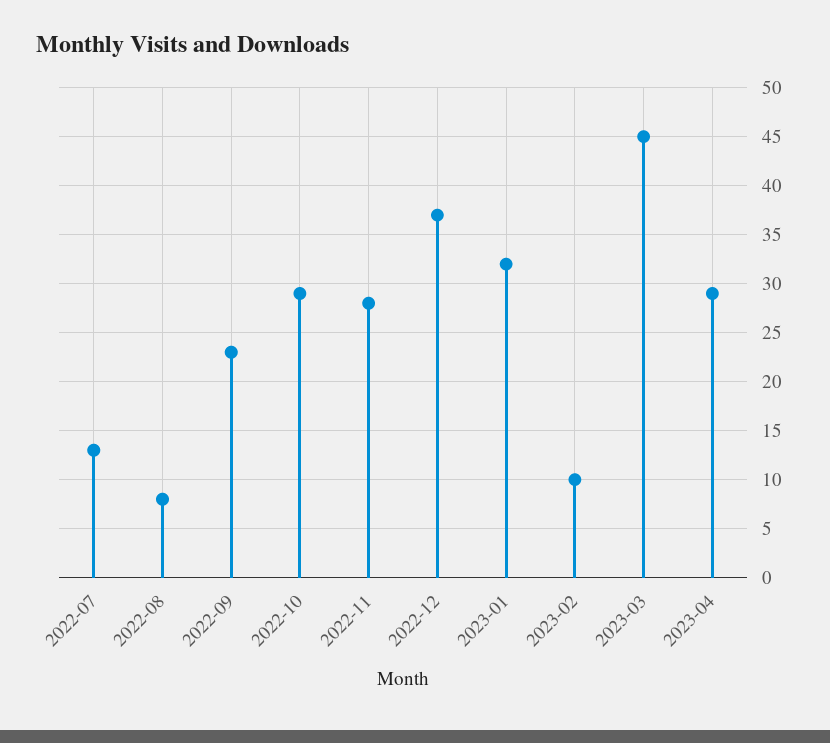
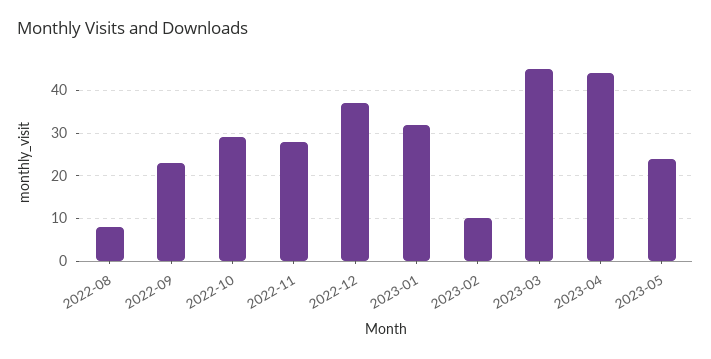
2022-07: 13 -> none
2023-04: 29 -> 45
2023-05: none -> 25

